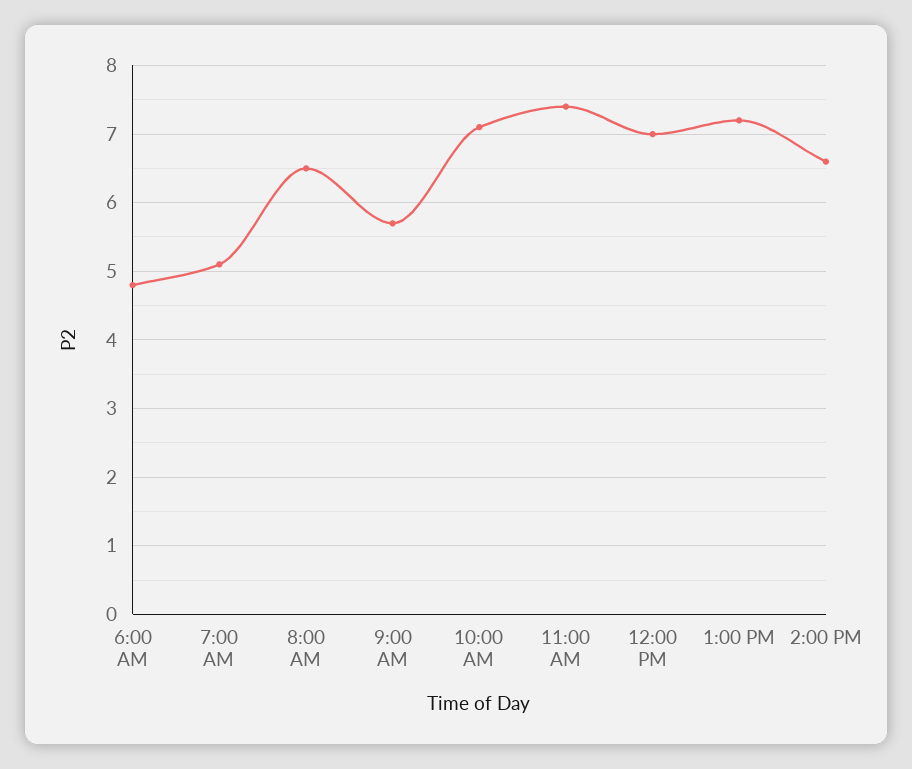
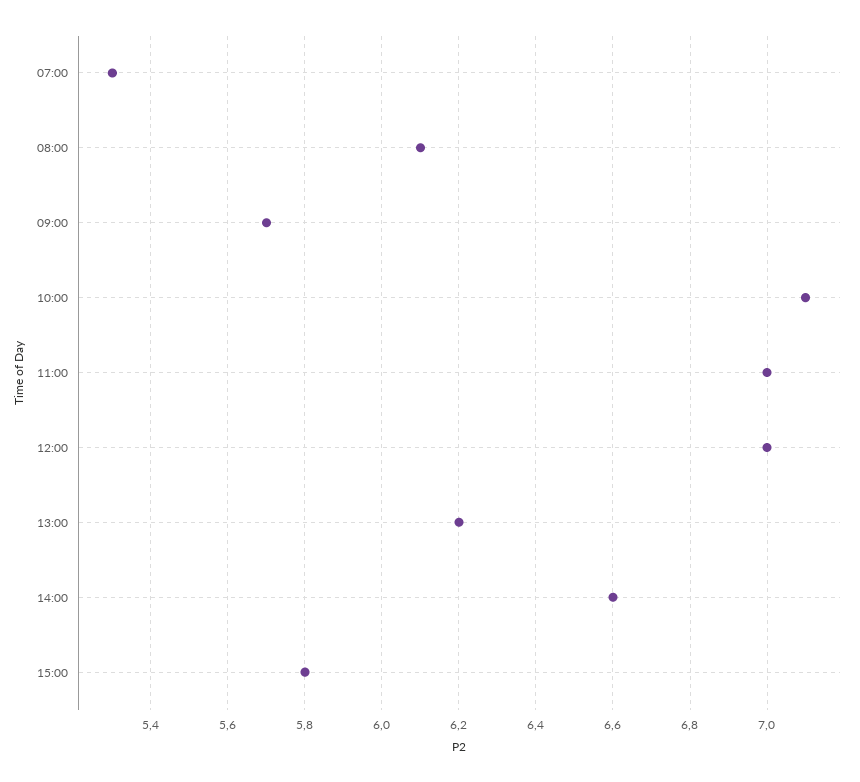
6:00 AM: 4.8 -> none
7:00 AM: 5.1 -> 5.3
8:00 AM: 6.5 -> 6.1
11:00 AM: 7.4 -> 7
1:00 PM: 7.2 -> 6.2
15:00: none -> 5.8

